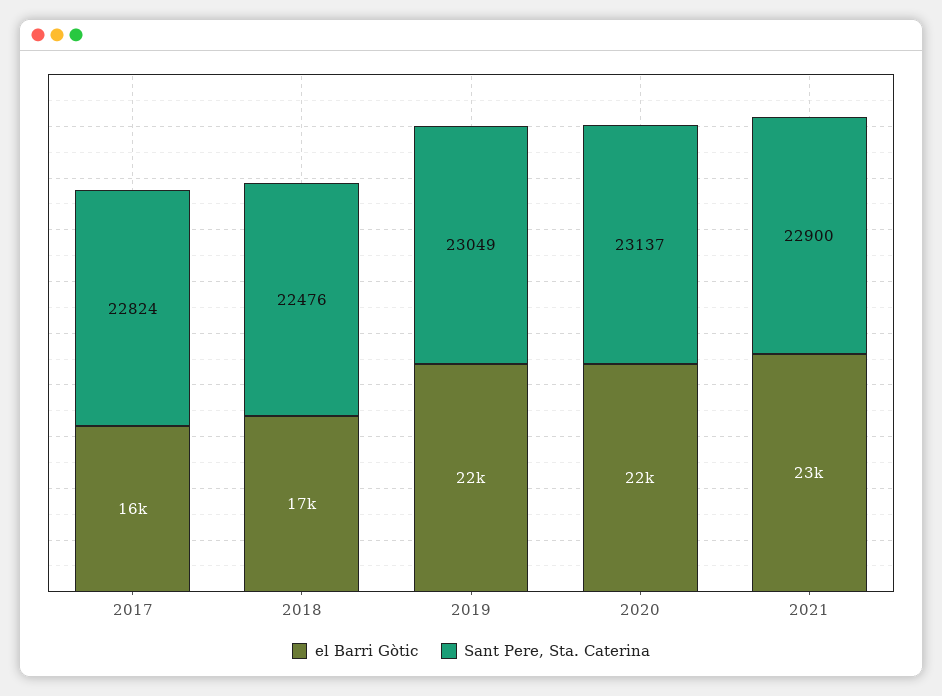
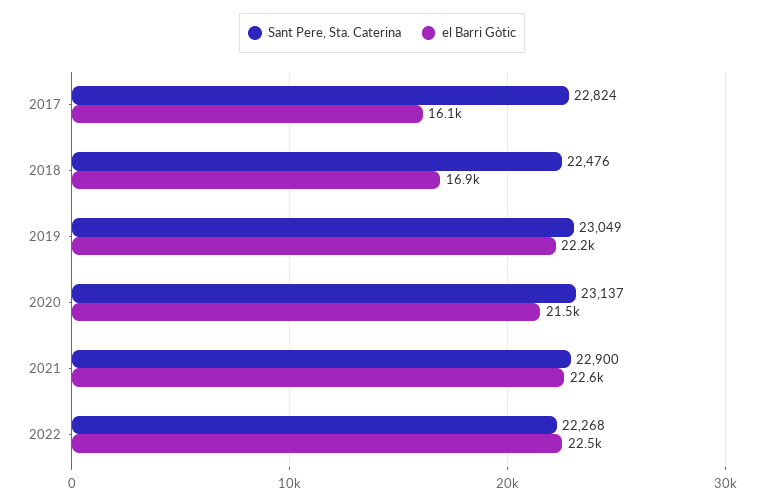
Sant Pere, Sta. Caterina, 2022: none -> 22268
el Barri Gòtic, 2022: none -> 22500

